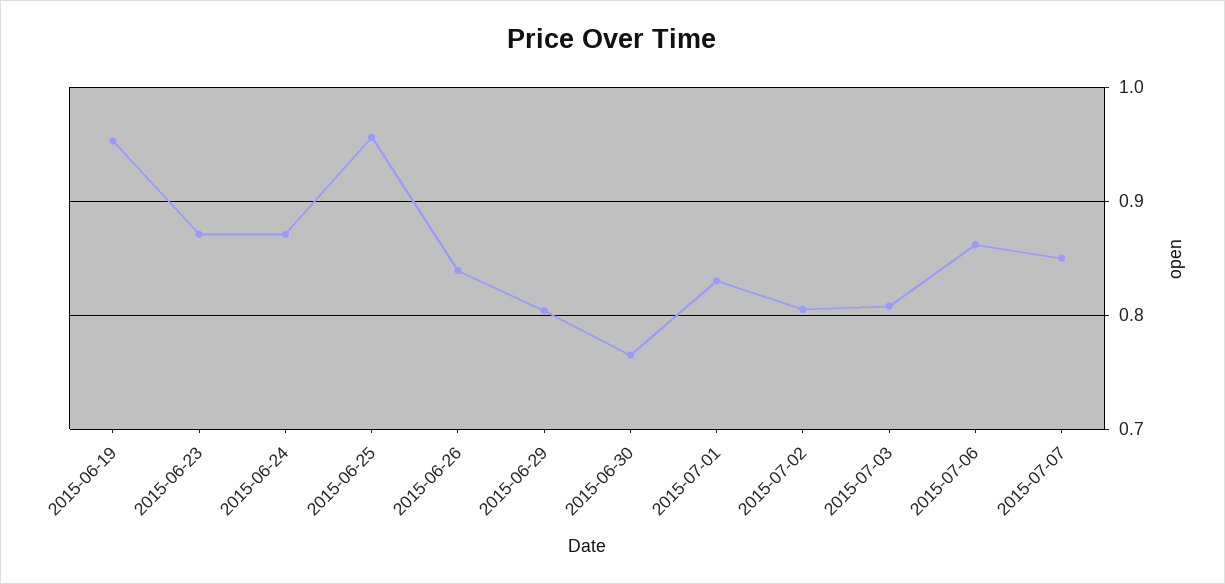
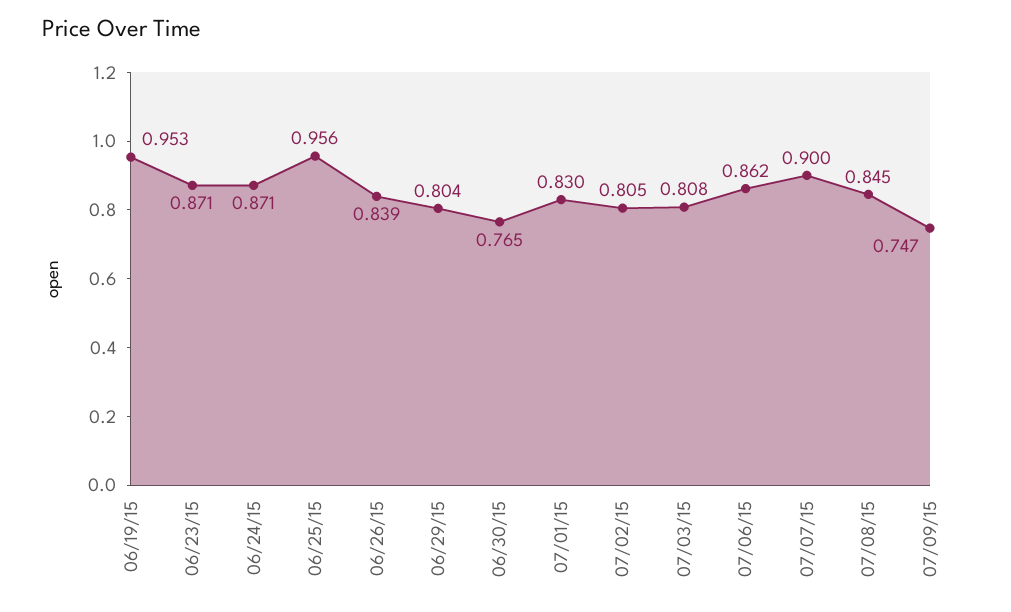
2015-07-07: 0.85 -> 0.9
07/08/15: none -> 0.845
07/09/15: none -> 0.747

